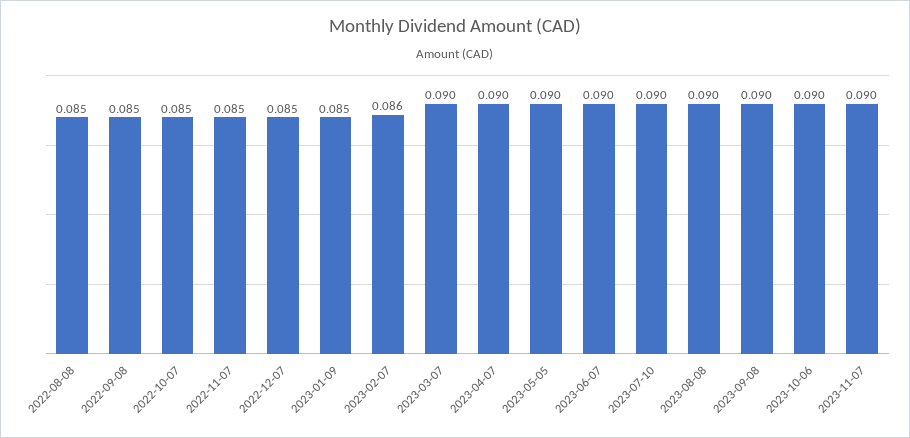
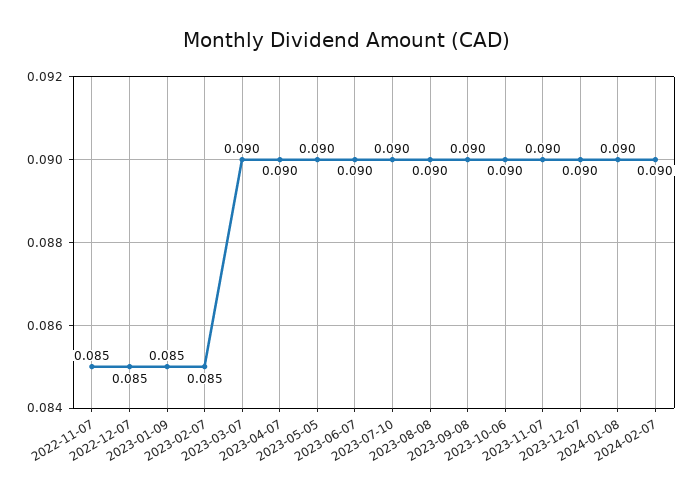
2022-08-08: 0.085 -> none
2022-09-08: 0.085 -> none
2022-10-07: 0.085 -> none
2023-02-07: 0.086 -> 0.085
2023-12-07: none -> 0.09
2024-01-08: none -> 0.09
2024-02-07: none -> 0.09

